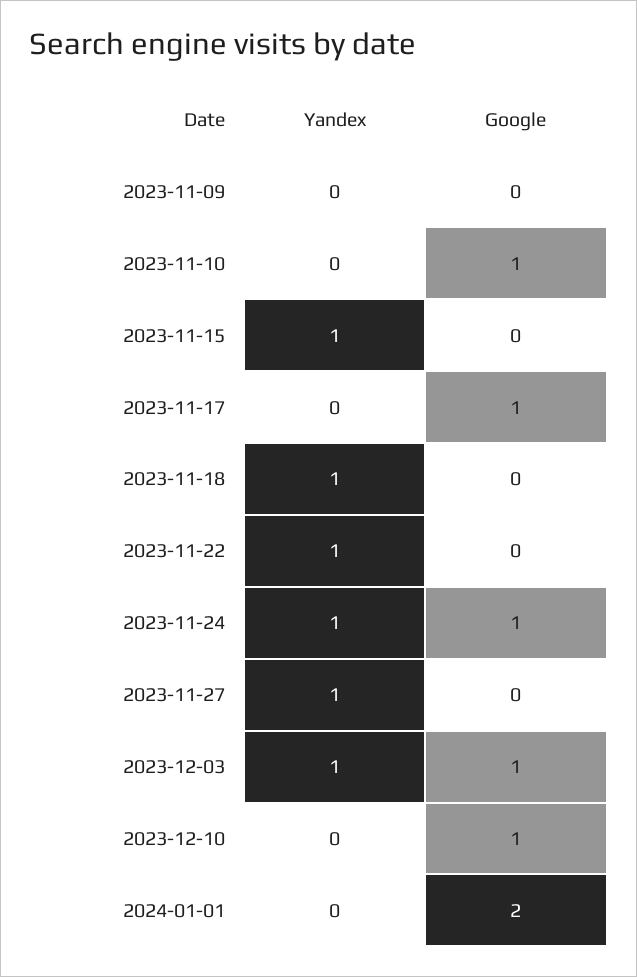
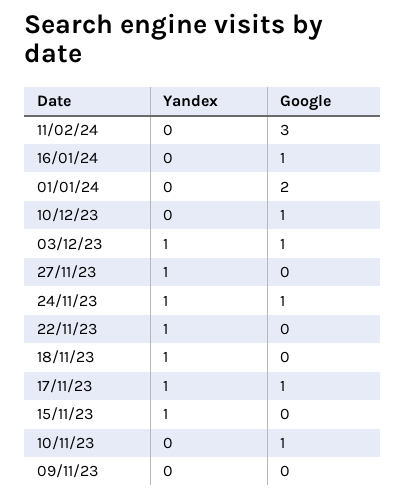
Yandex, 2023-11-17: 0 -> 1
Yandex, 11/02/24: none -> 0
Google, 11/02/24: none -> 3
Yandex, 16/01/24: none -> 0
Google, 16/01/24: none -> 1

